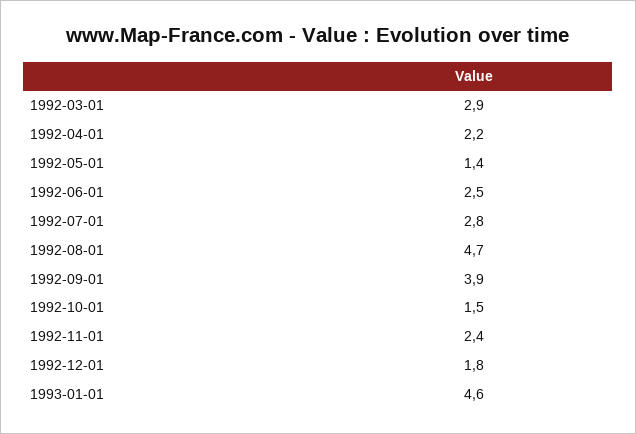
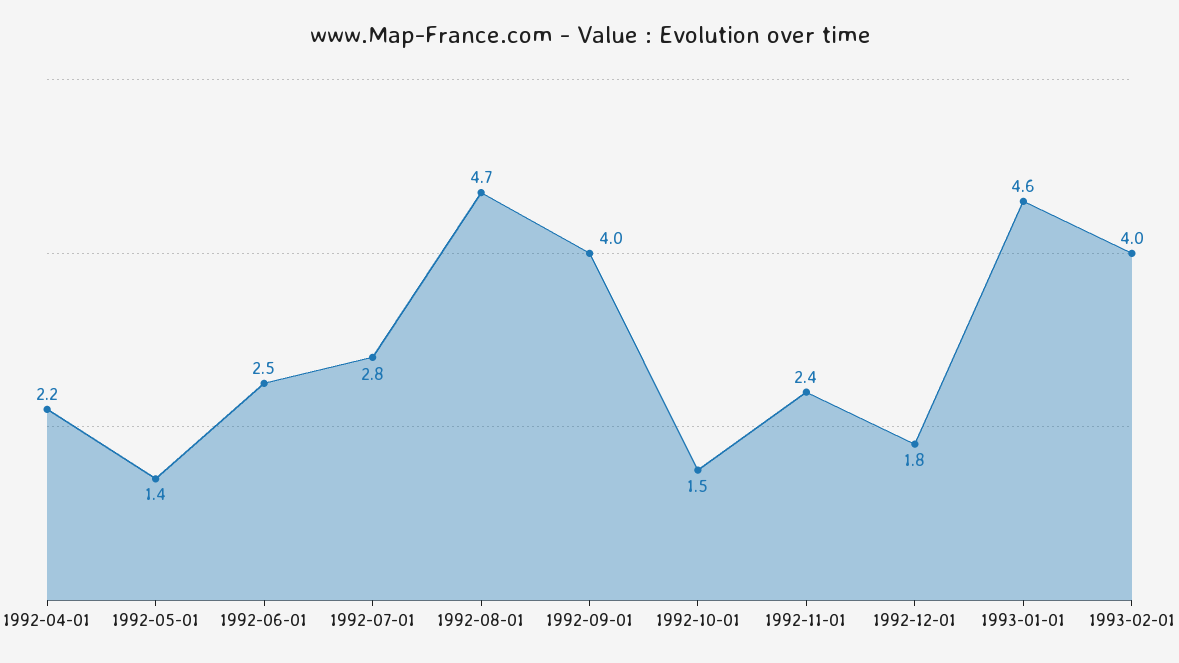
1992-03-01: 2.9 -> none
1992-09-01: 3.9 -> 4
1993-02-01: none -> 4

